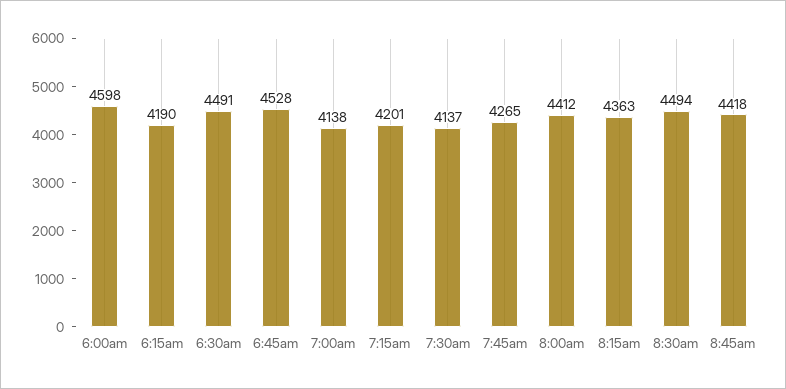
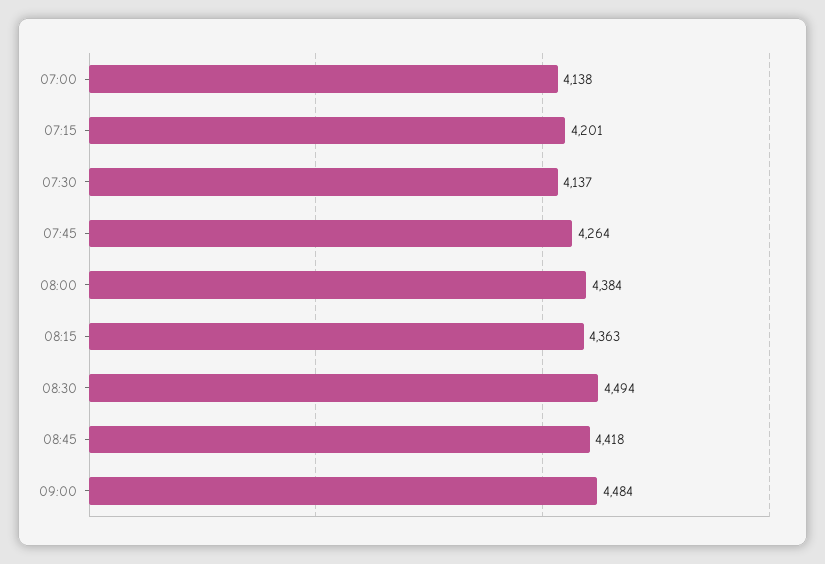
6:00am: 4598 -> none
6:15am: 4190 -> none
6:30am: 4491 -> none
6:45am: 4528 -> none
7:45am: 4265 -> 4264
8:00am: 4412 -> 4384
09:00: none -> 4484

